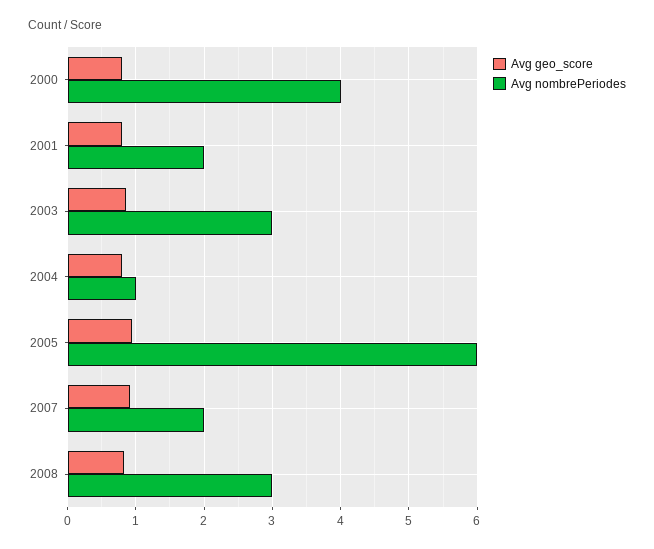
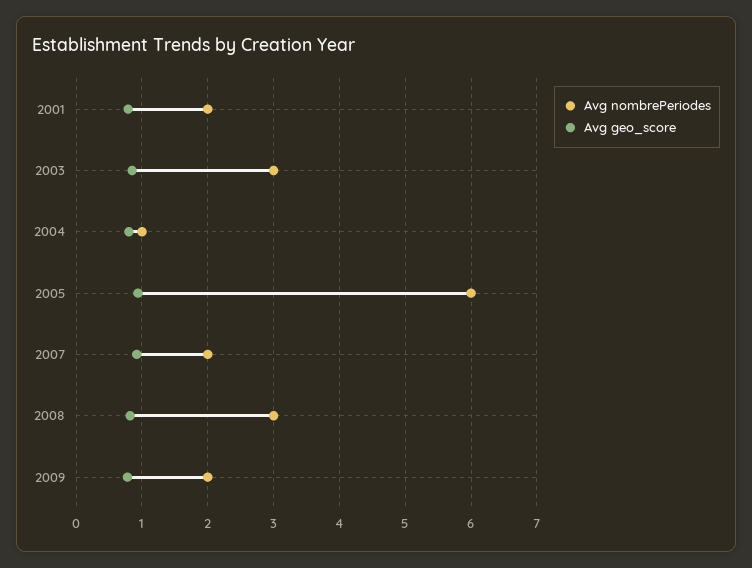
Avg geo_score, 2000: 0.8 -> none
Avg nombrePeriodes, 2000: 4 -> none
Avg nombrePeriodes, 2009: none -> 2
Avg geo_score, 2009: none -> 0.8

